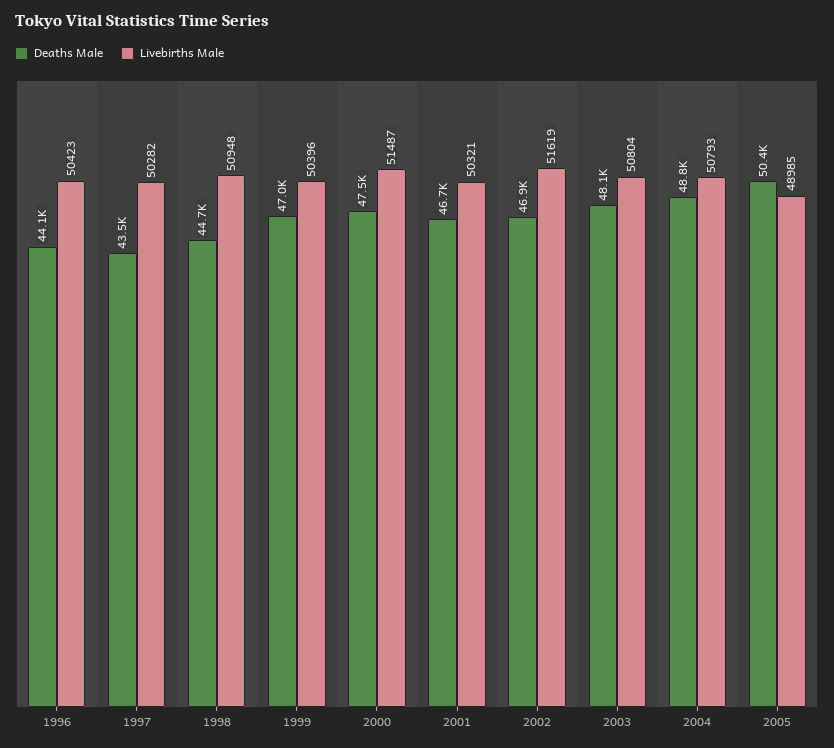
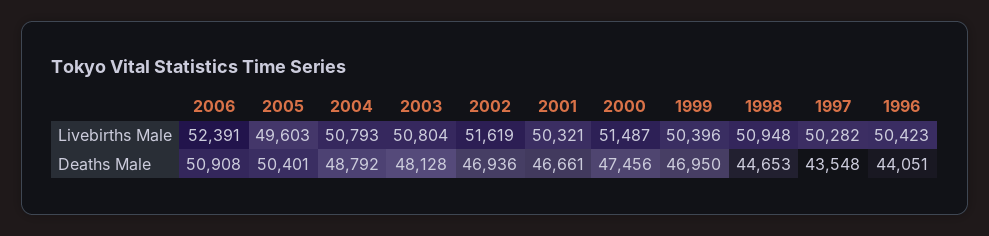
Livebirths Male, 2005: 48985 -> 49603
Livebirths Male, 2006: none -> 52391
Deaths Male, 2006: none -> 50908

